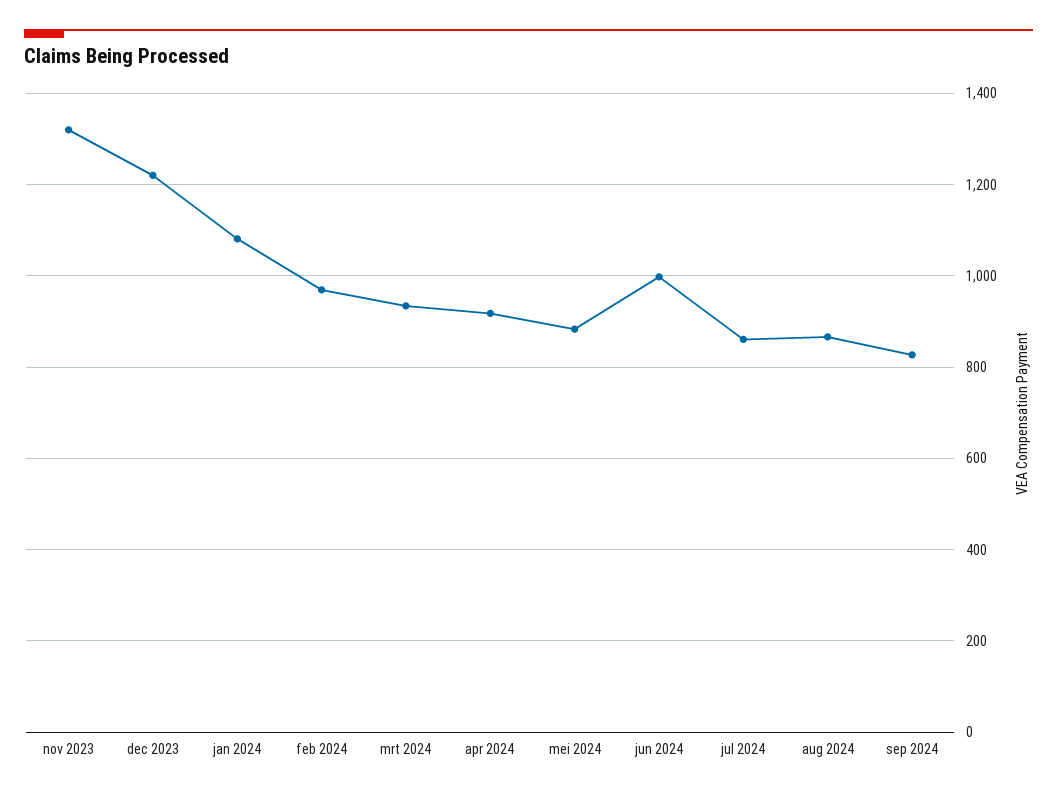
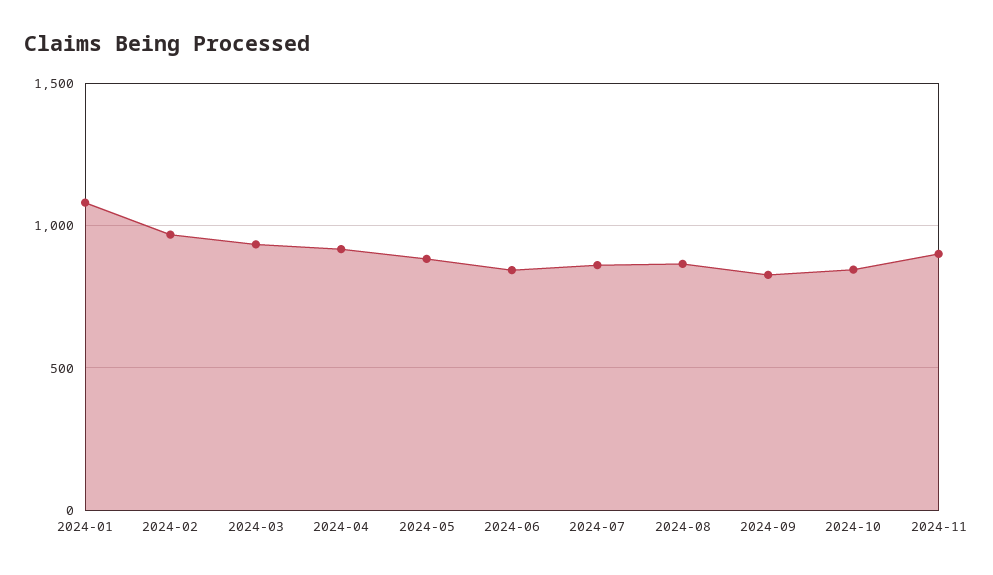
nov 2023: 1320 -> none
dec 2023: 1220 -> none
jun 2024: 1000 -> 850
2024-10: none -> 850
2024-11: none -> 900

